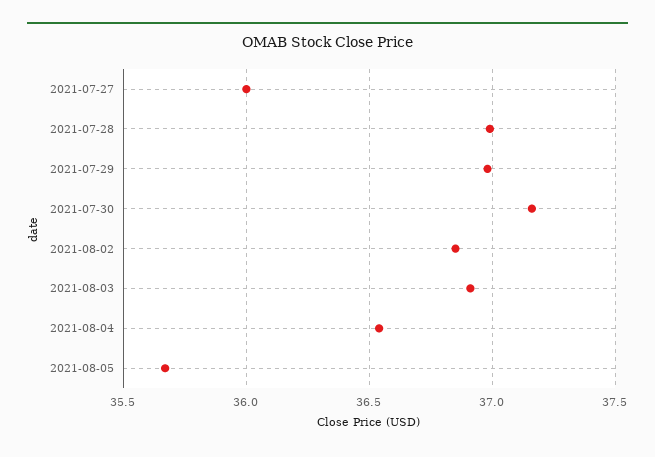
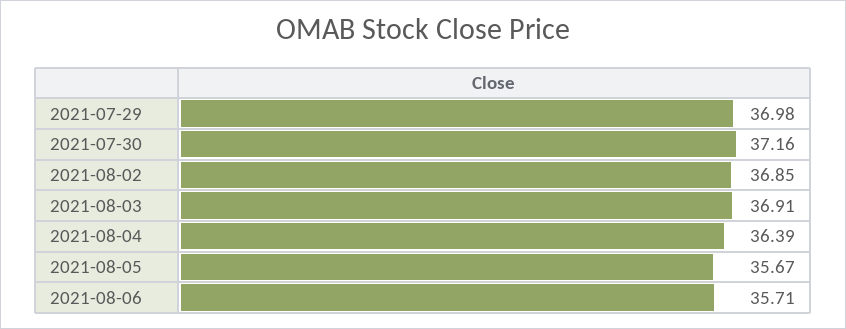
2021-07-27: 36 -> none
2021-07-28: 37 -> none
2021-08-04: 36.55 -> 36.39
2021-08-06: none -> 35.71

